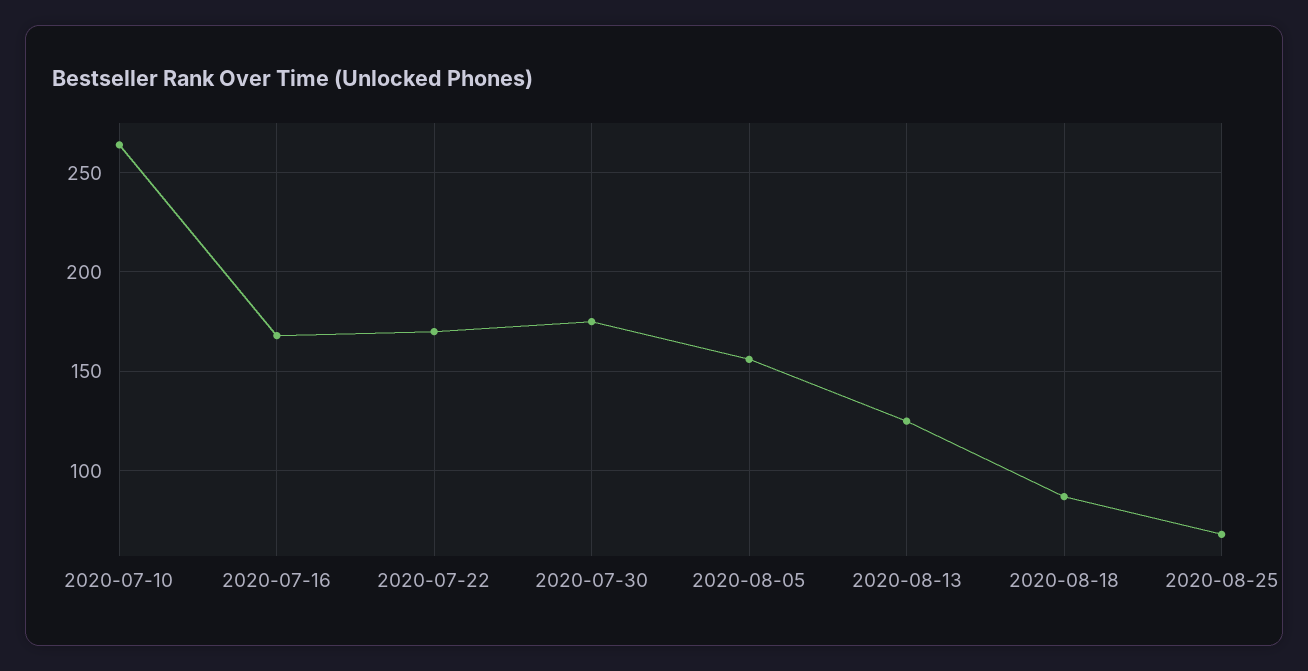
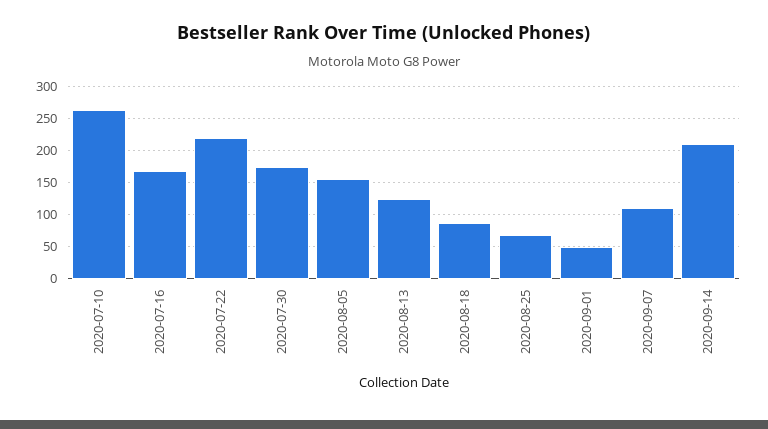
2020-07-22: 170 -> 220
2020-09-01: none -> 50
2020-09-07: none -> 110
2020-09-14: none -> 210

